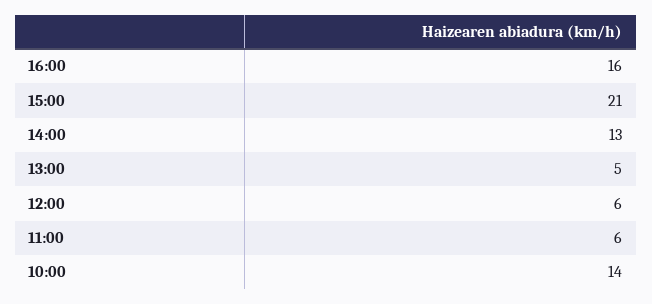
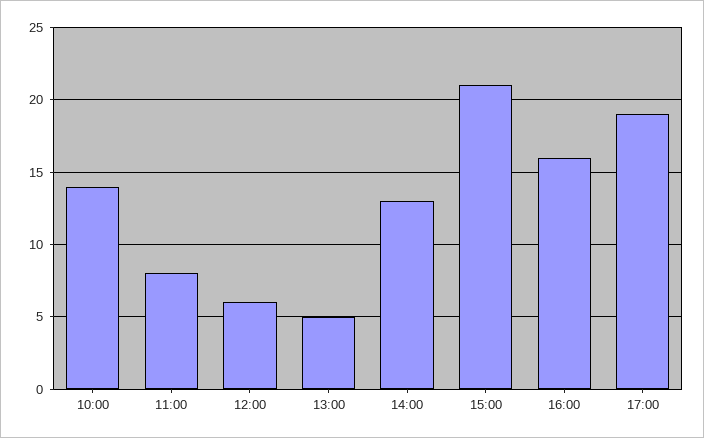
11:00: 6 -> 8
17:00: none -> 19

